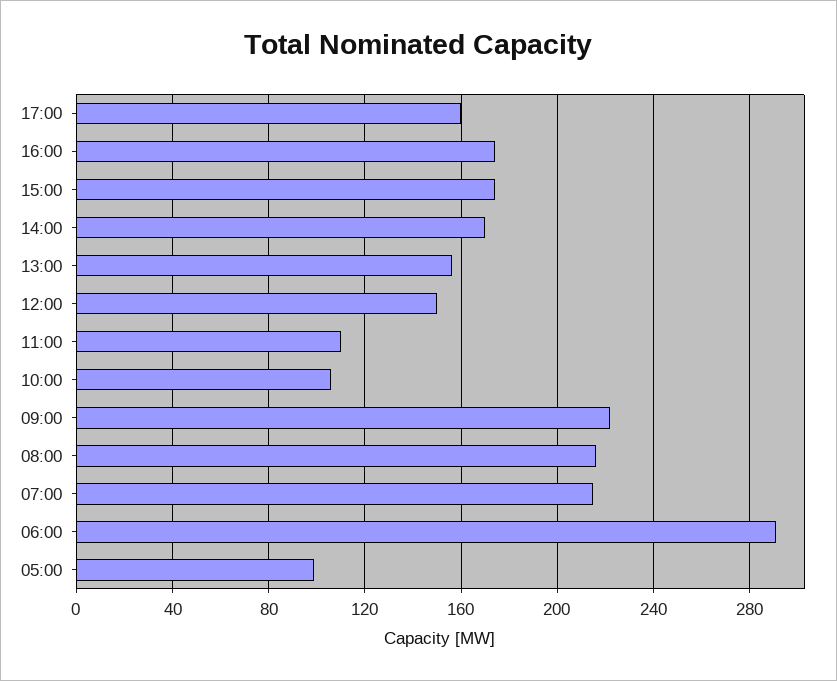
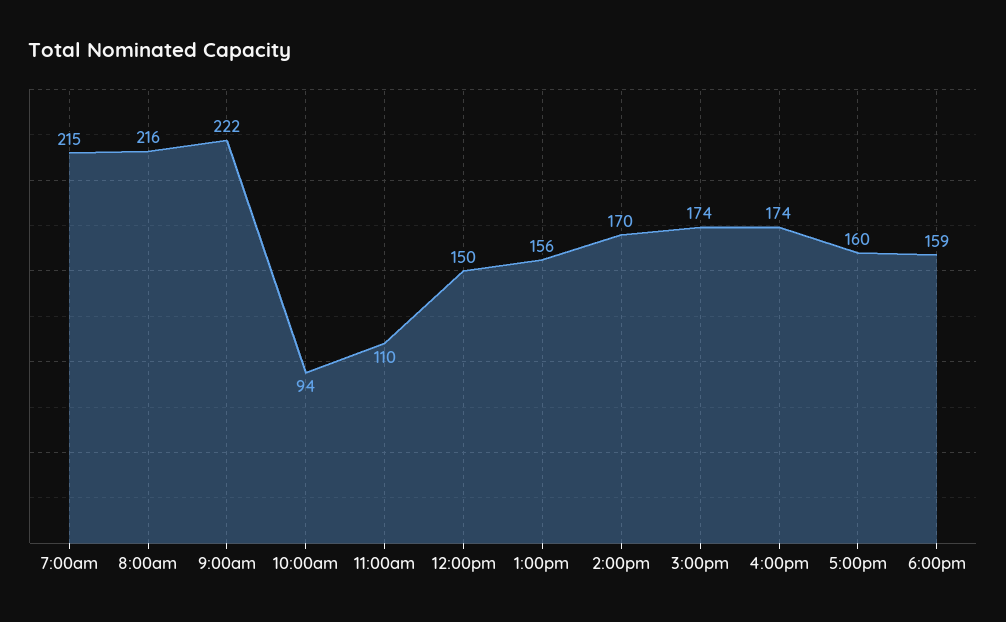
10:00: 105 -> 94
06:00: 290 -> none
05:00: 100 -> none
6:00pm: none -> 159

